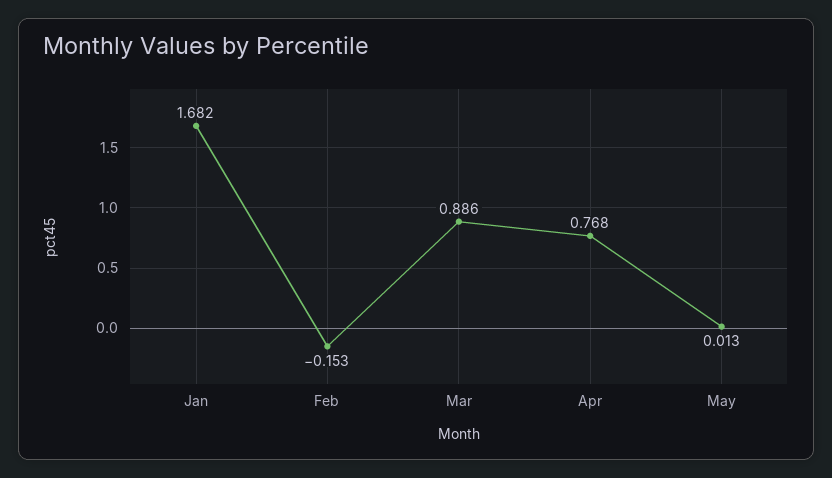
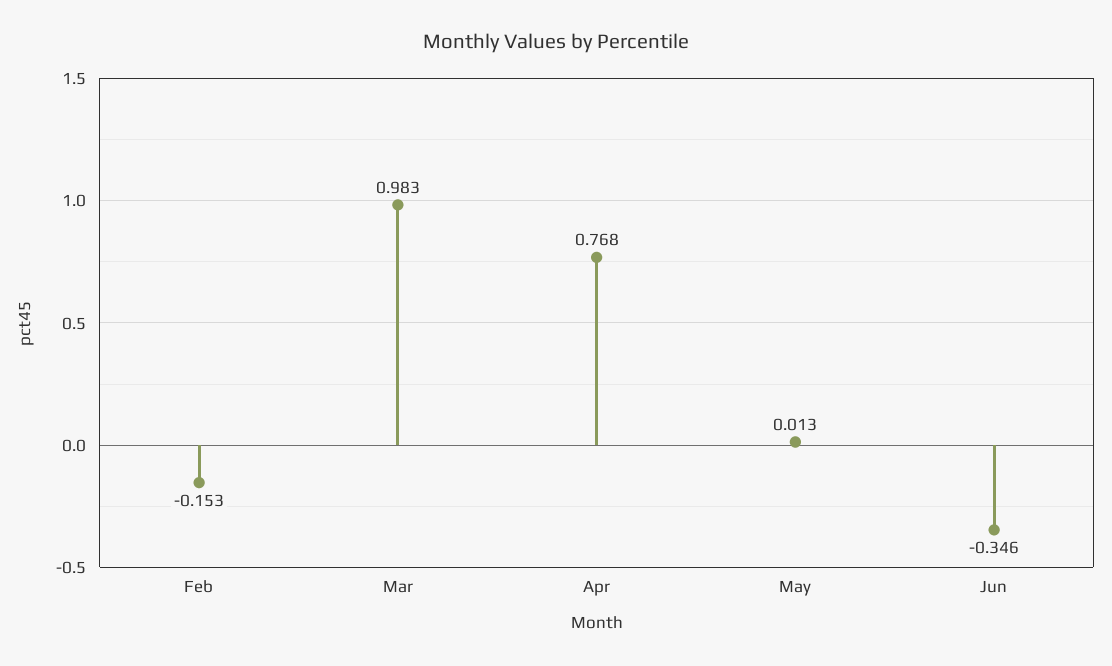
Jan: 1.682 -> none
Mar: 0.886 -> 0.983
Jun: none -> -0.346

